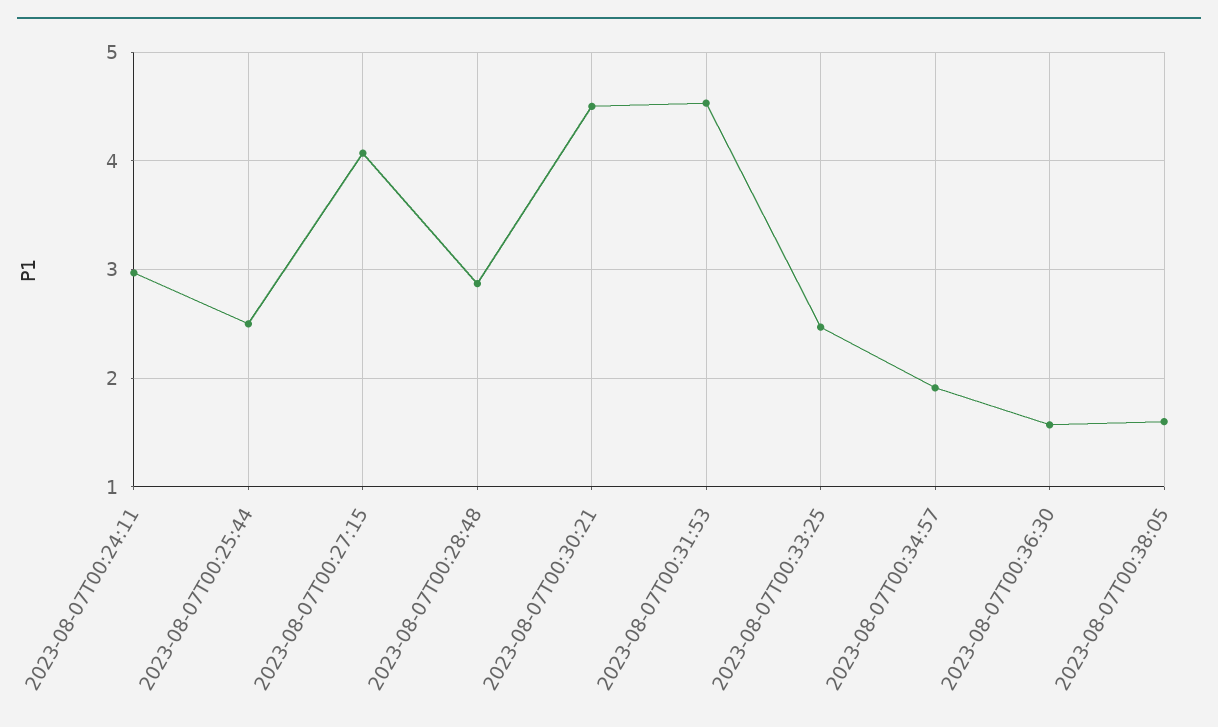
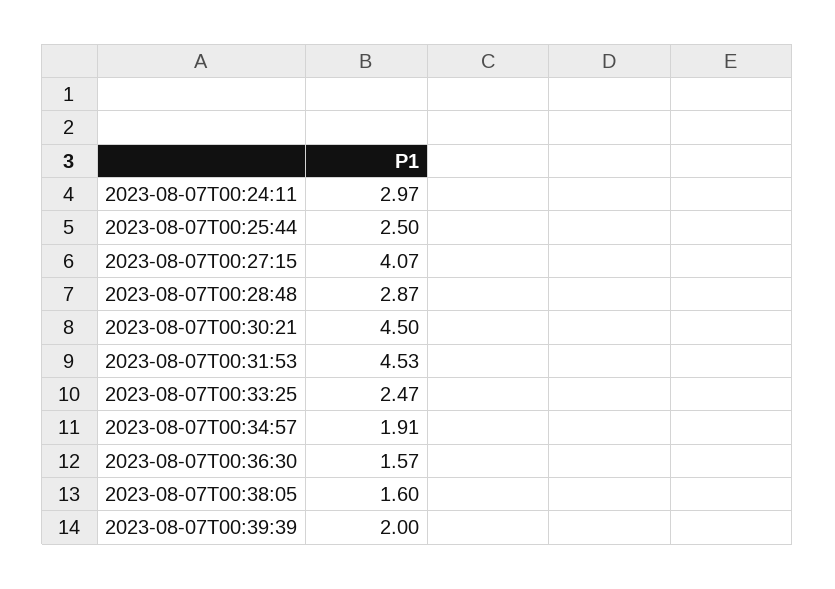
2023-08-07T00:39:39: none -> 2

